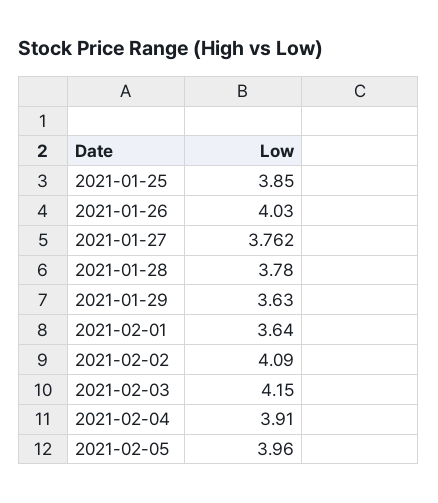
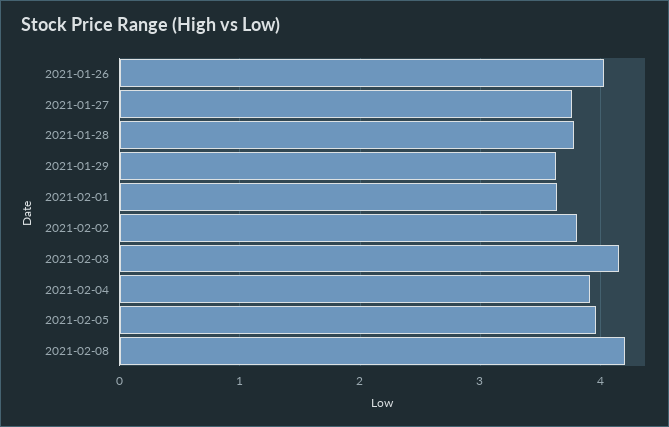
2021-01-25: 3.85 -> none
2021-02-02: 4.09 -> 3.8
2021-02-08: none -> 4.2

